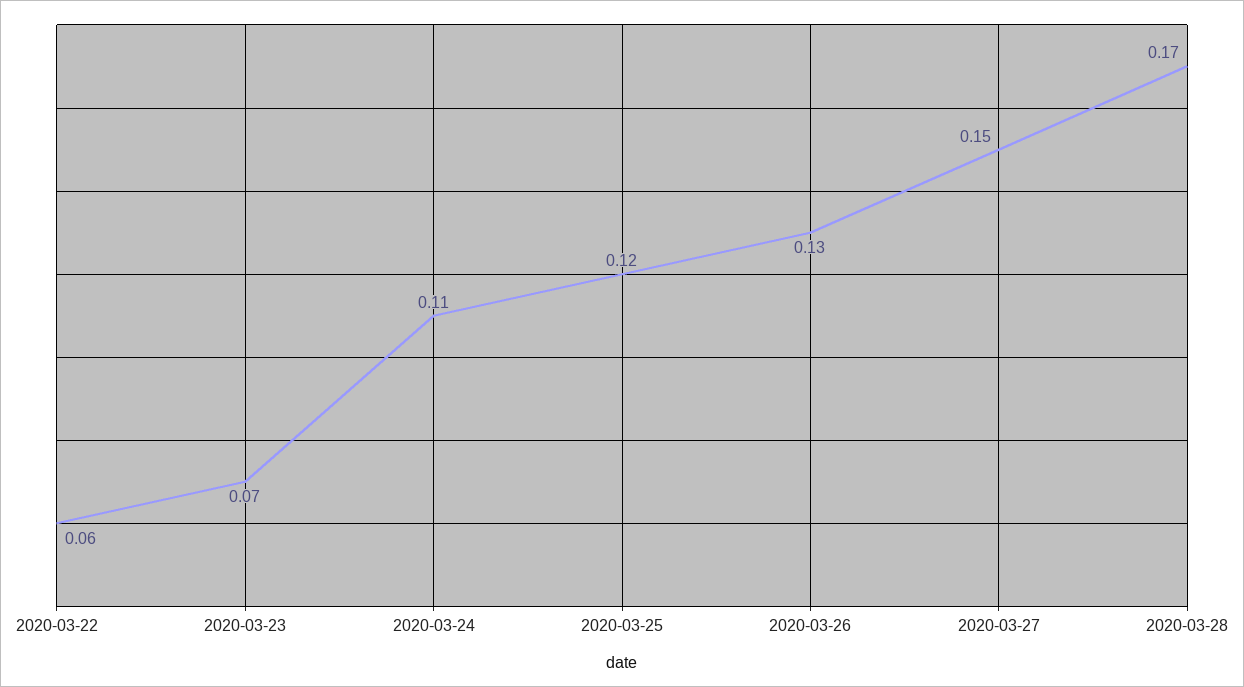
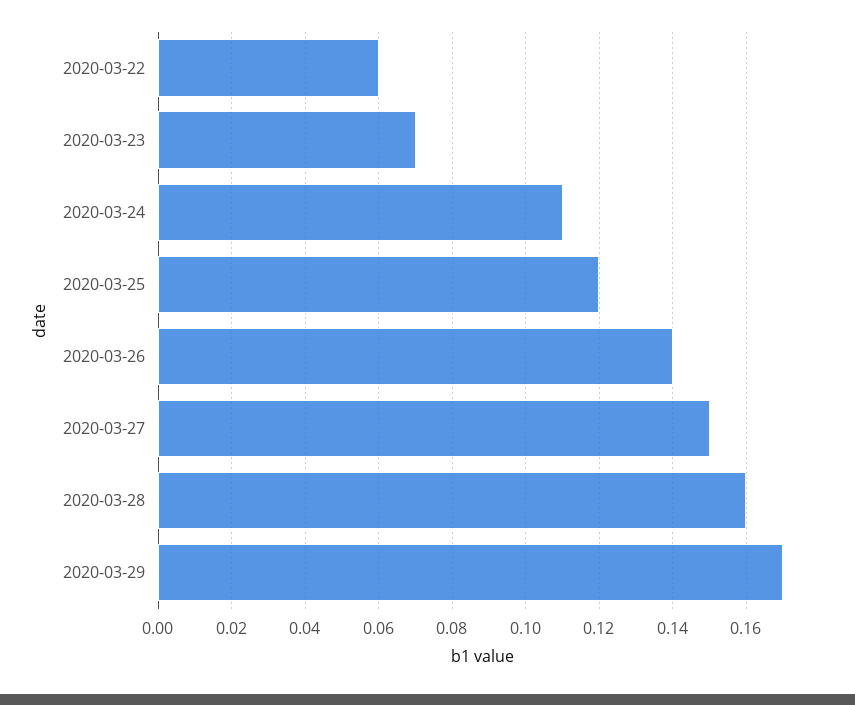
2020-03-26: 0.13 -> 0.14
2020-03-28: 0.17 -> 0.16
2020-03-29: none -> 0.17

